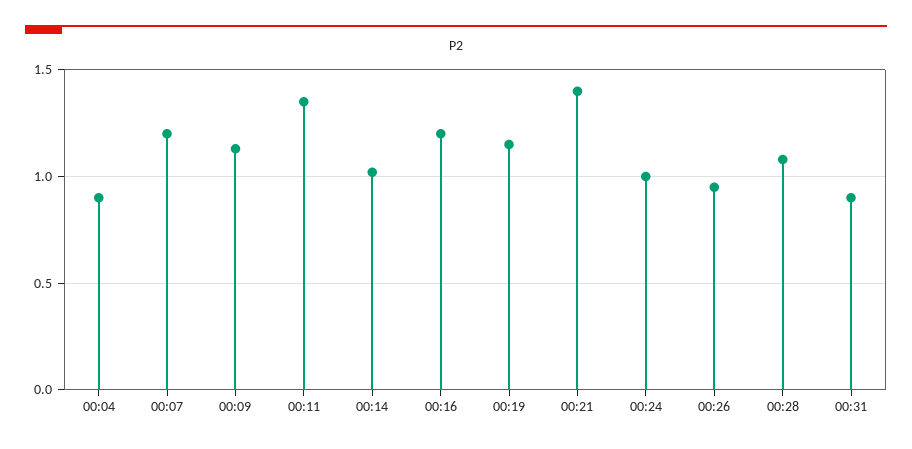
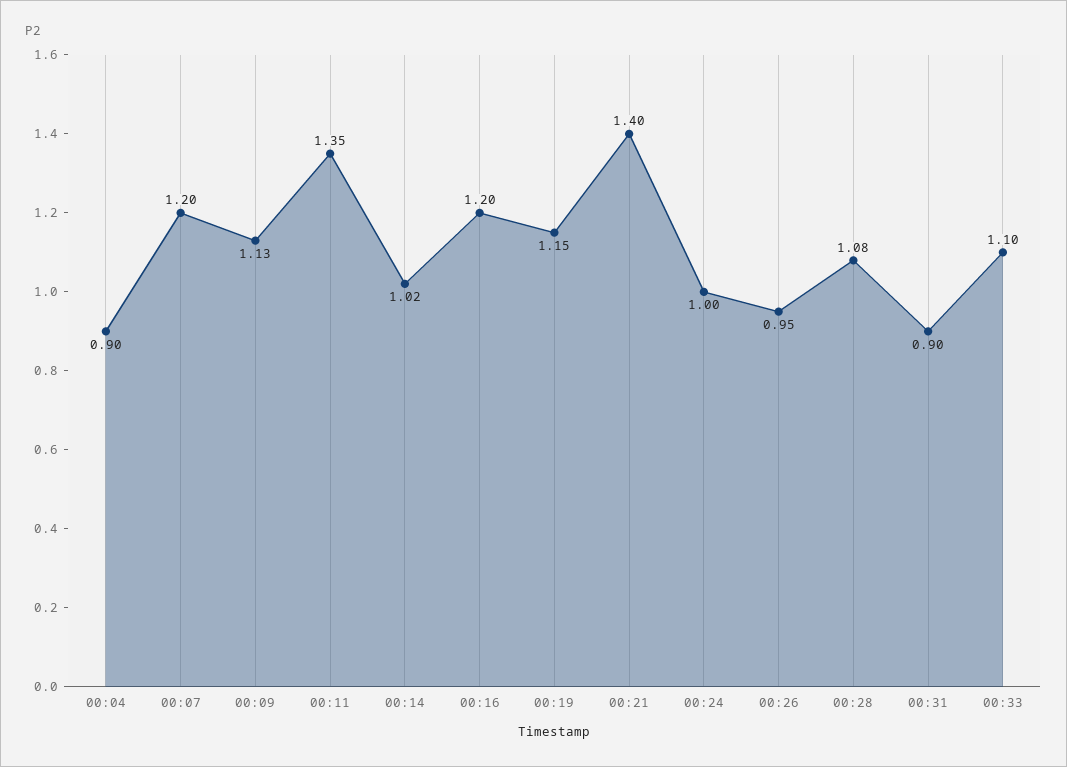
00:33: none -> 1.1

